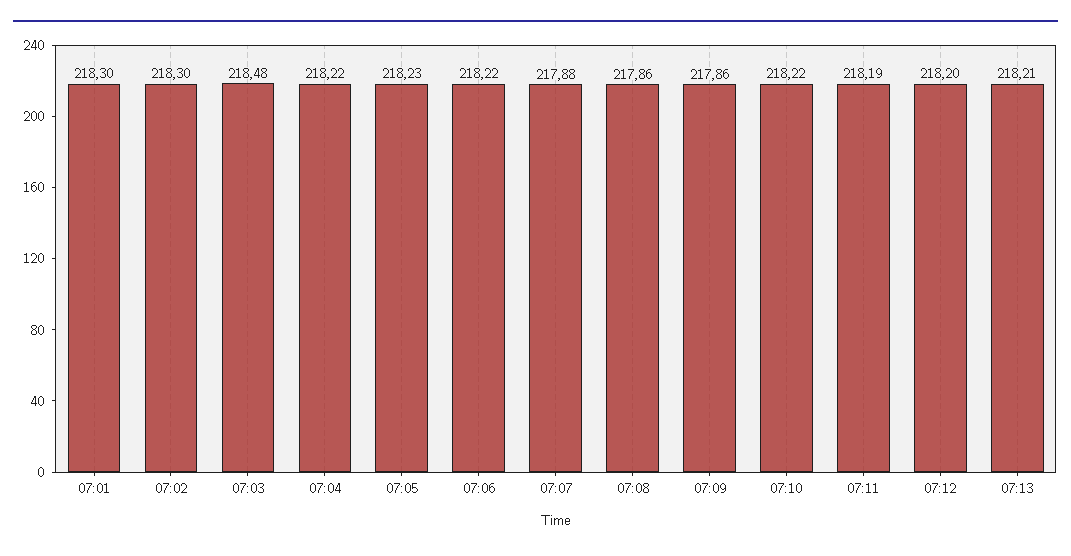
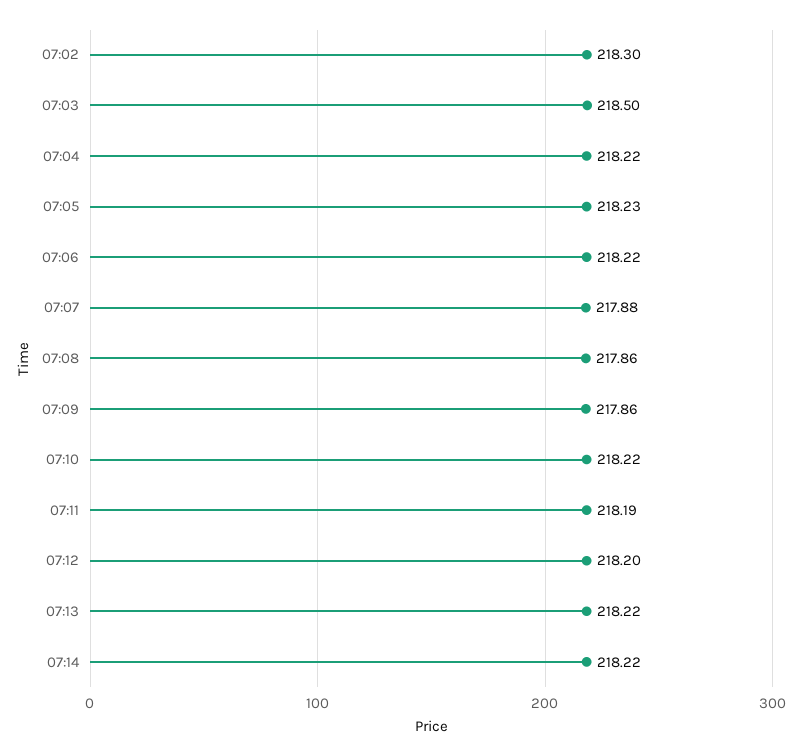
07:01: 218.3 -> none
07:03: 218.48 -> 218.5
07:13: 218.21 -> 218.22
07:14: none -> 218.22

